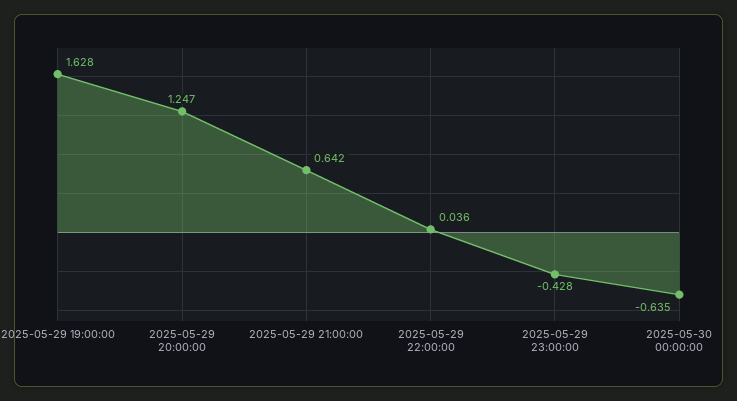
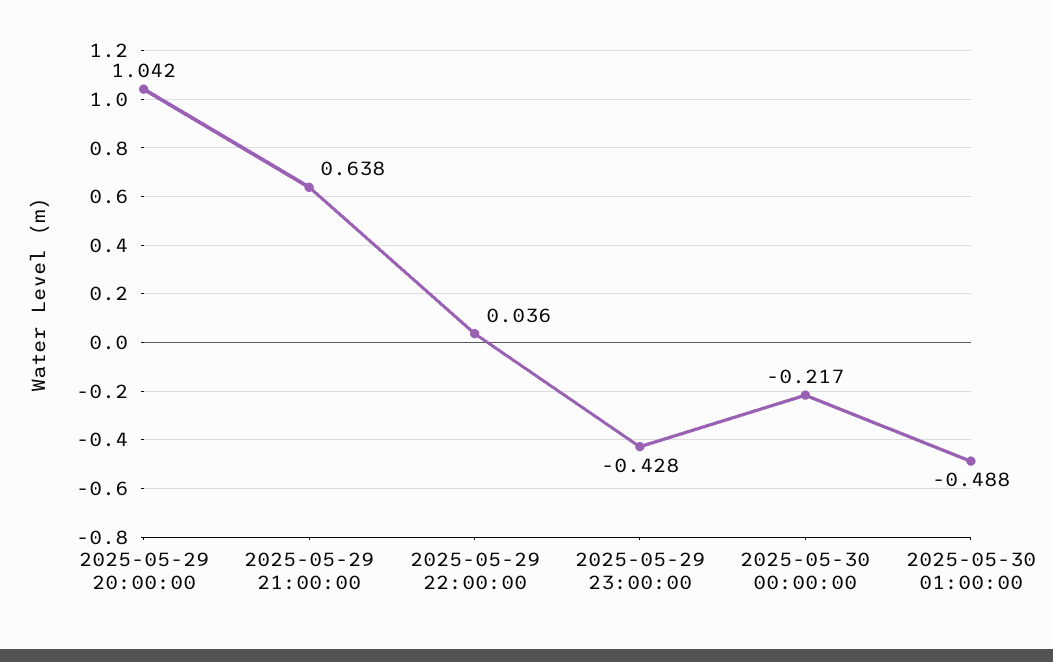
2025-05-29 19:00:00: 1.628 -> none
2025-05-29 20:00:00: 1.247 -> 1.042
2025-05-29 21:00:00: 0.642 -> 0.638
2025-05-30 00:00:00: -0.635 -> -0.217
2025-05-30 01:00:00: none -> -0.488

